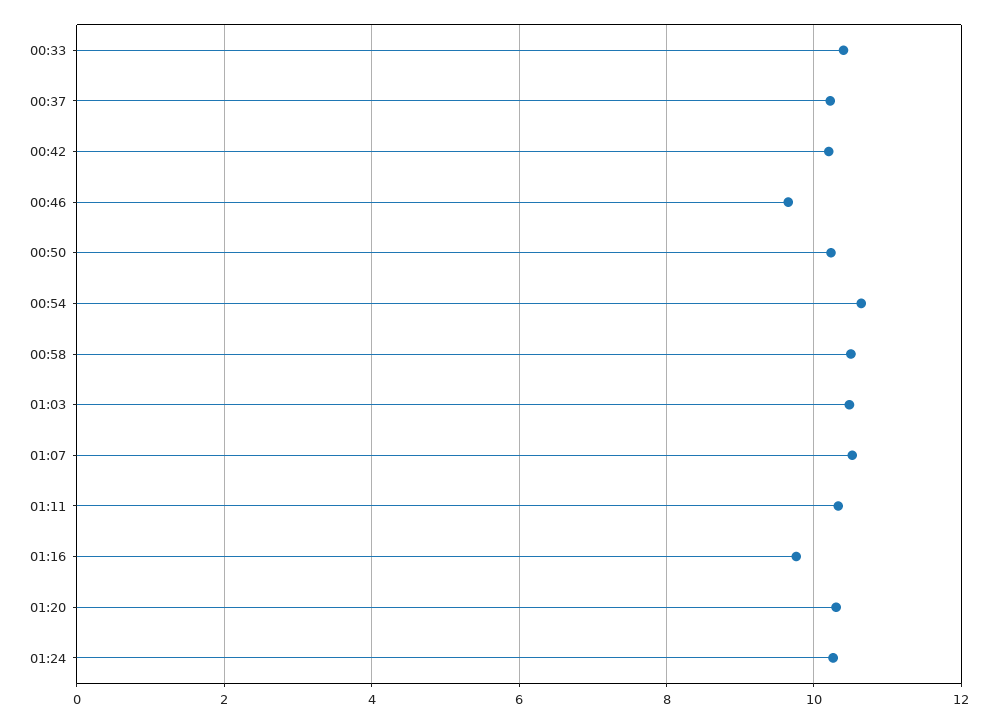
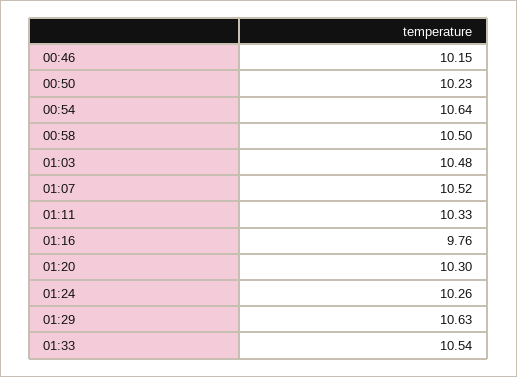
00:33: 10.4 -> none
00:37: 10.2 -> none
00:42: 10.2 -> none
00:46: 9.6 -> 10.15
01:29: none -> 10.63
01:33: none -> 10.54

